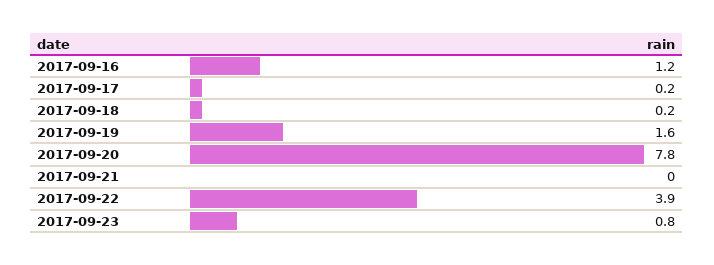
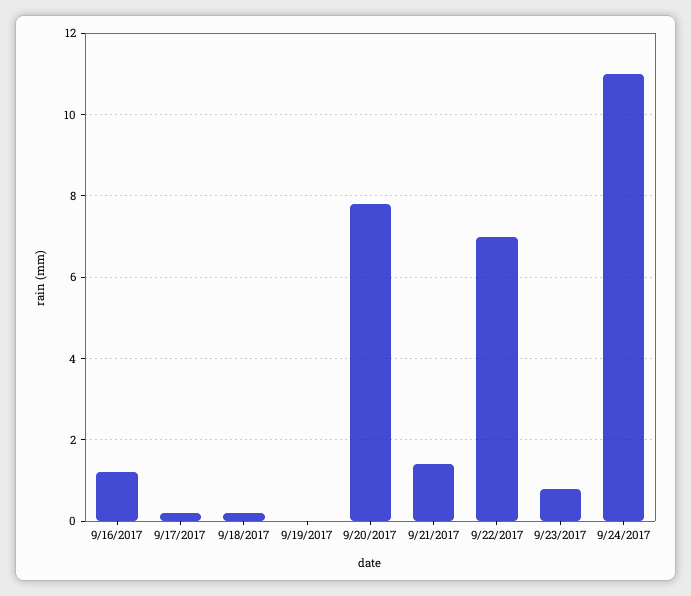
2017-09-19: 1.6 -> 0
2017-09-21: 0 -> 1.5
2017-09-22: 3.9 -> 7
9/24/2017: none -> 11

